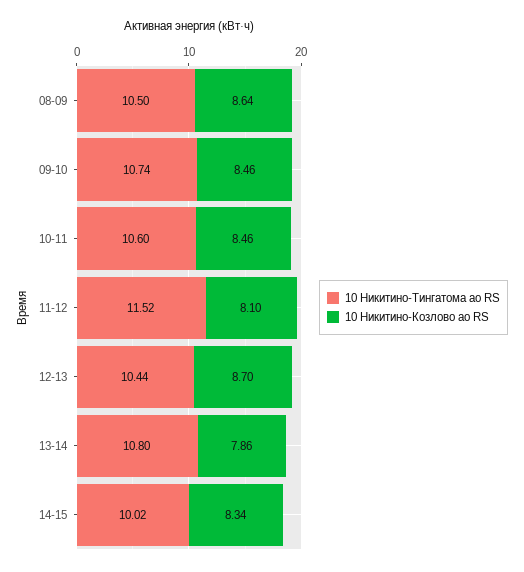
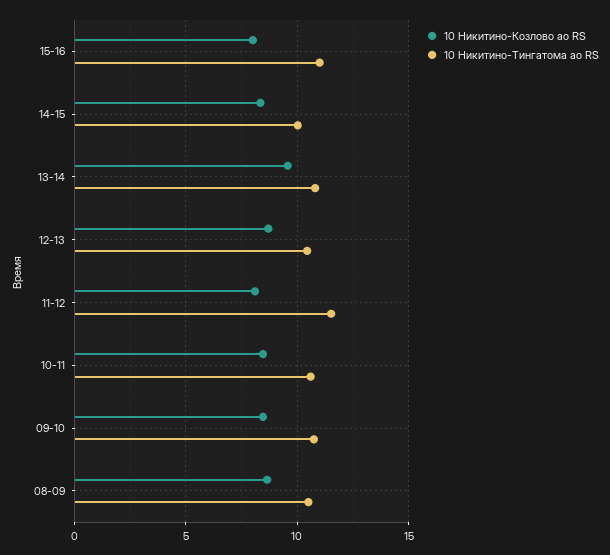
10 Никитино-Козлово ао RS, 13-14: 7.86 -> 9.5
10 Никитино-Козлово ао RS, 15-16: none -> 8
10 Никитино-Тингатома ао RS, 15-16: none -> 11

